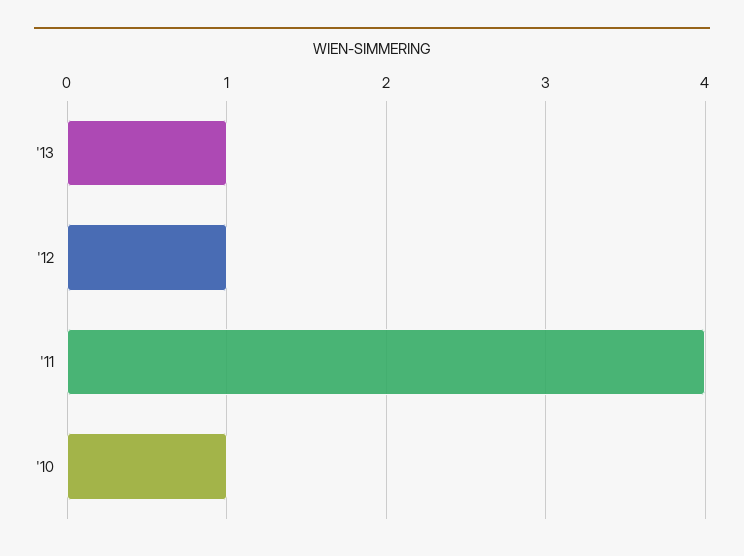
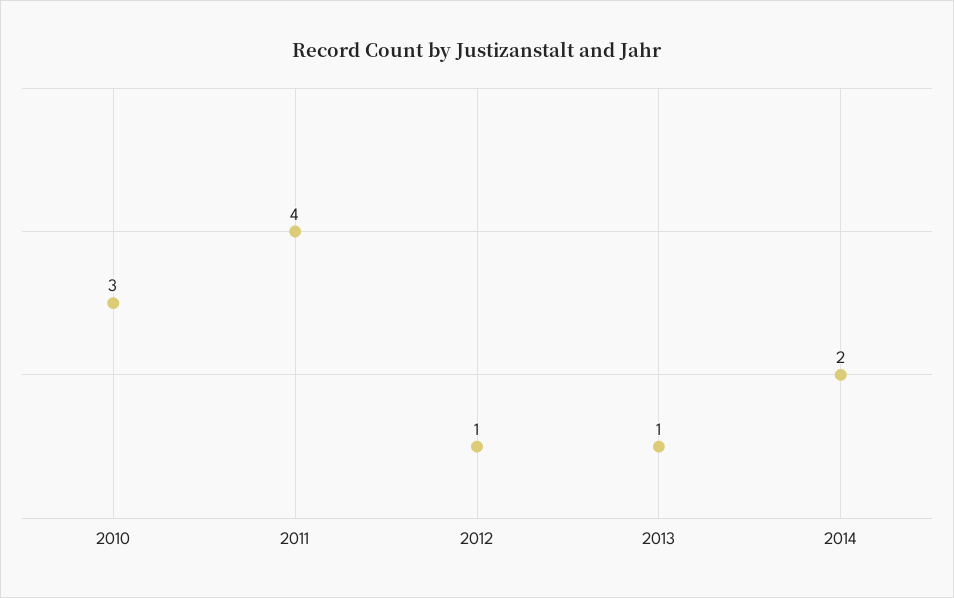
'10: 1 -> 3
2014: none -> 2

